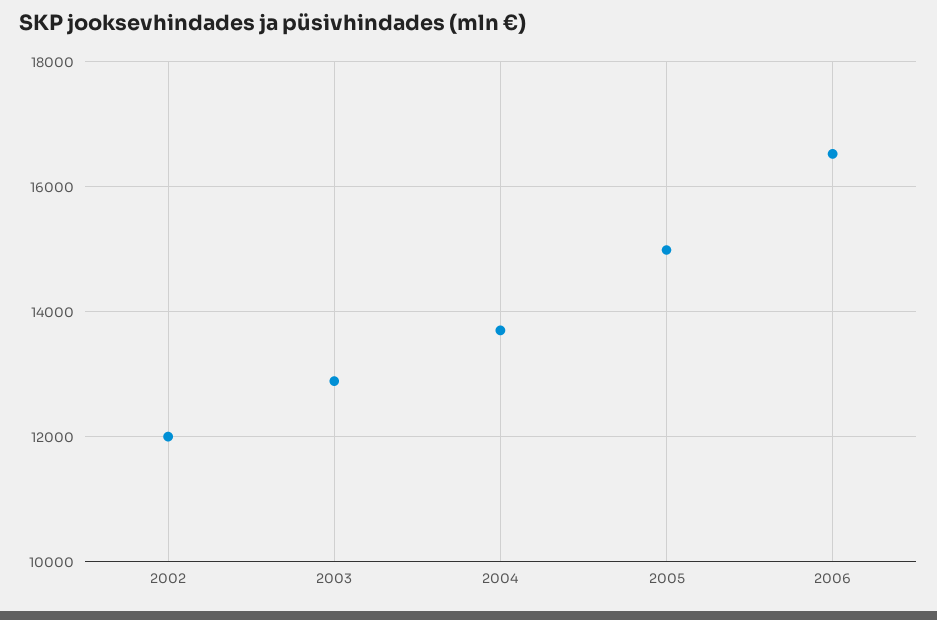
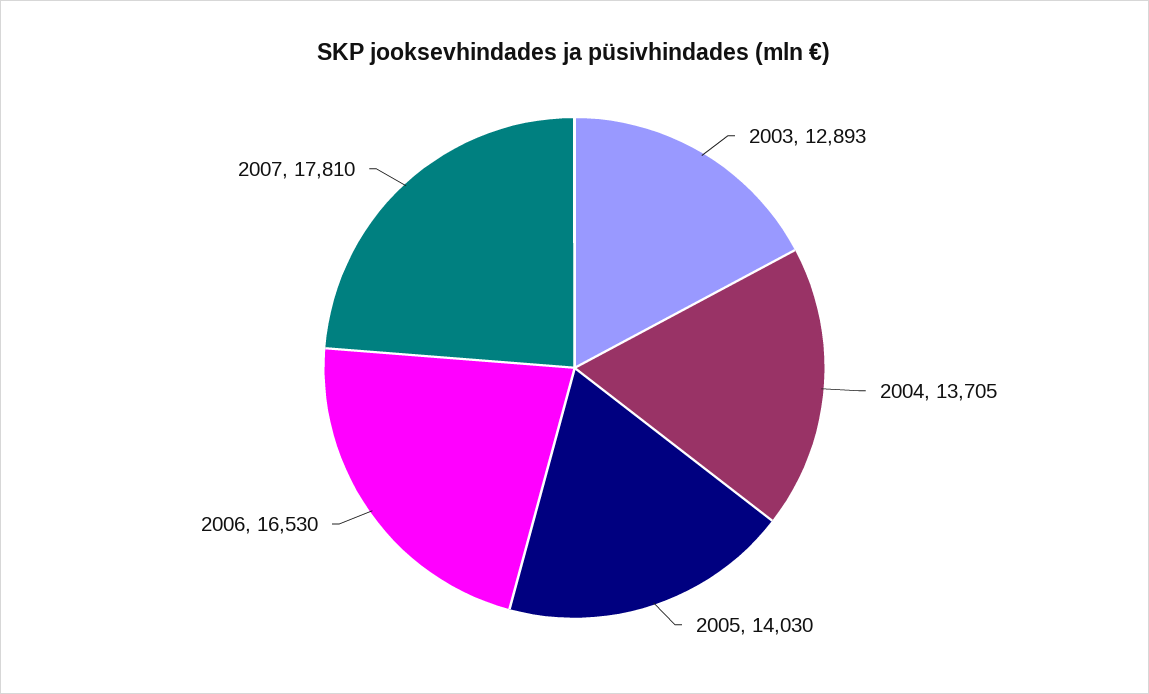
2002: 12000 -> none
2005: 15000 -> 14030
2007: none -> 17810

